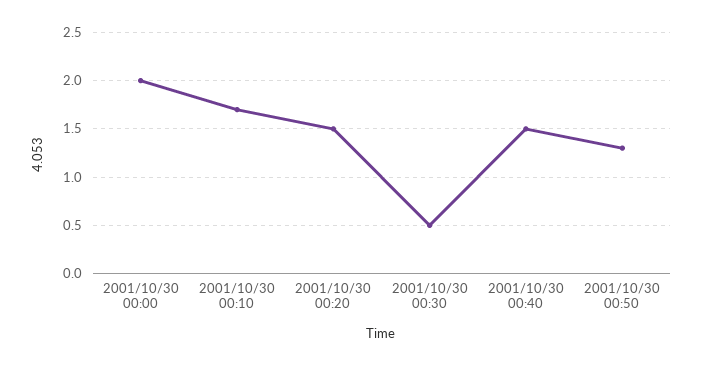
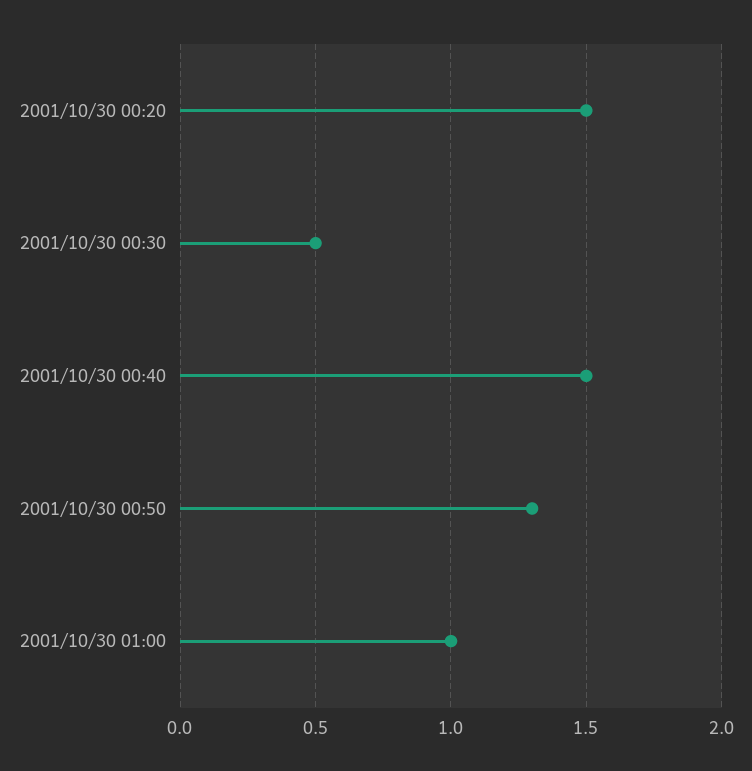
2001/10/30 00:00: 2 -> none
2001/10/30 00:10: 1.7 -> none
2001/10/30 01:00: none -> 1

